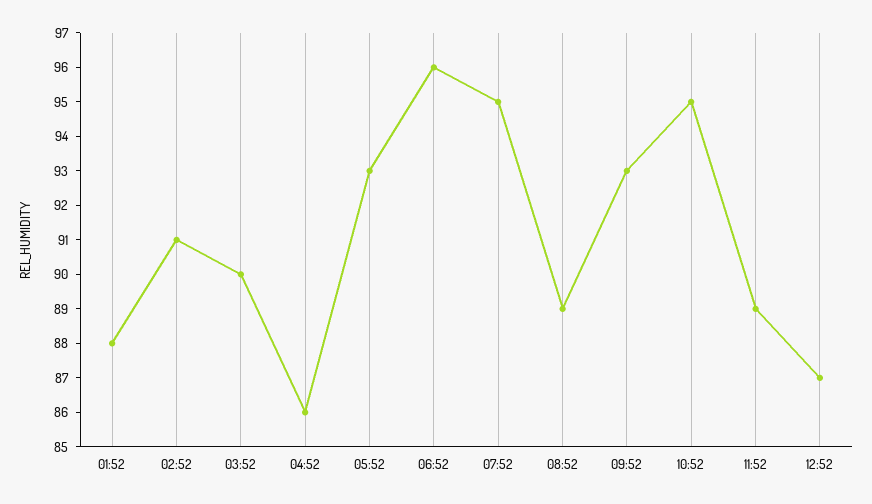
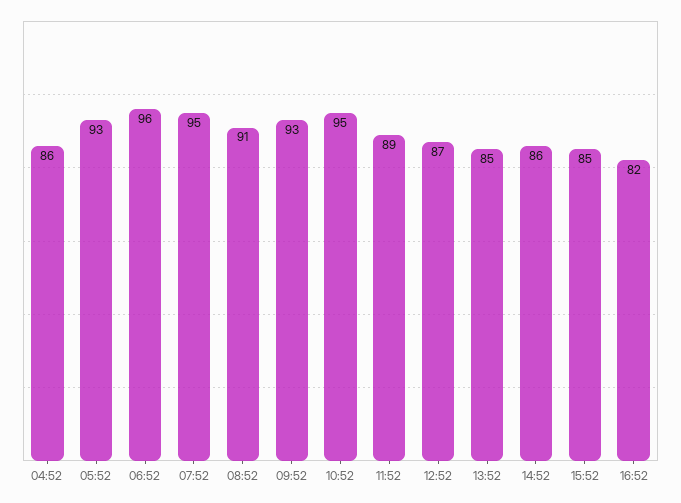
01:52: 88 -> none
02:52: 91 -> none
03:52: 90 -> none
08:52: 89 -> 91
13:52: none -> 85
14:52: none -> 86
15:52: none -> 85
16:52: none -> 82

